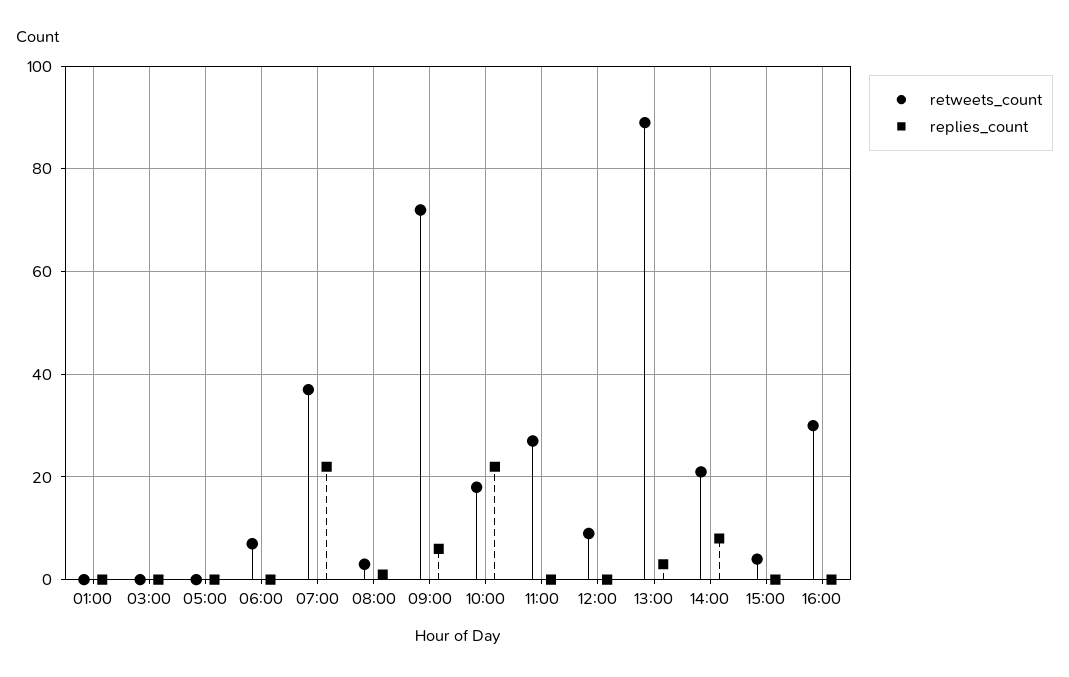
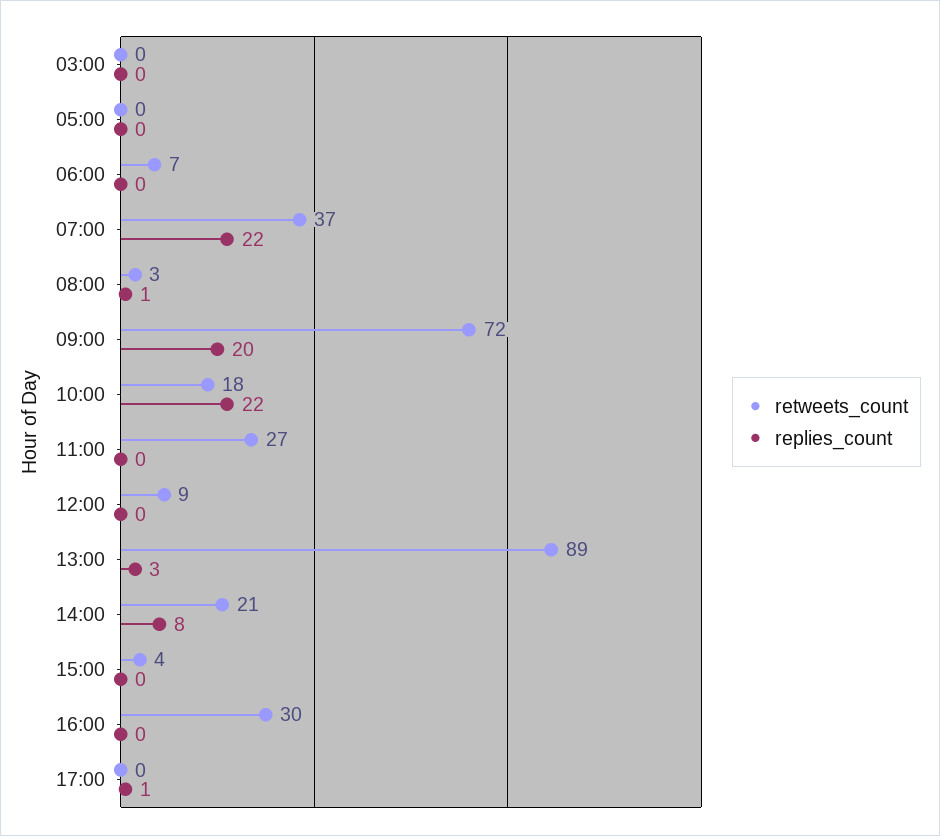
retweets_count, 01:00: 0 -> none
replies_count, 01:00: 0 -> none
replies_count, 09:00: 5 -> 20
retweets_count, 17:00: none -> 0
replies_count, 17:00: none -> 1

